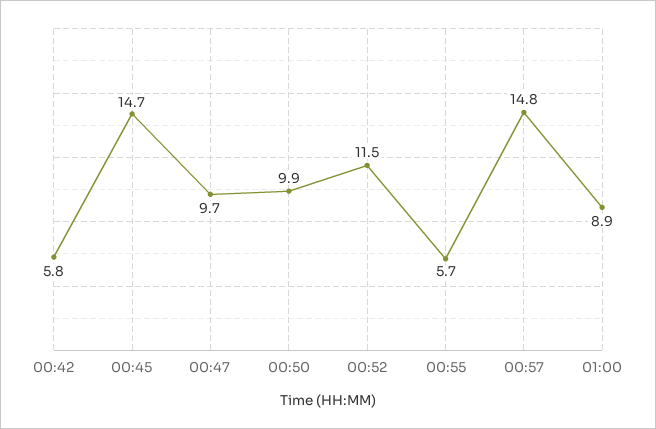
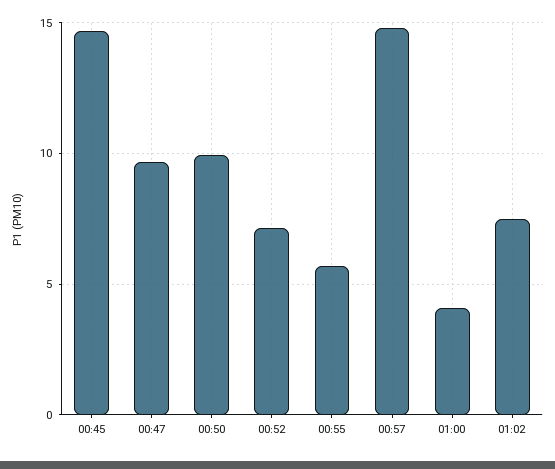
00:42: 5.8 -> none
00:52: 11.5 -> 7
01:00: 8.9 -> 4
01:02: none -> 7.5

